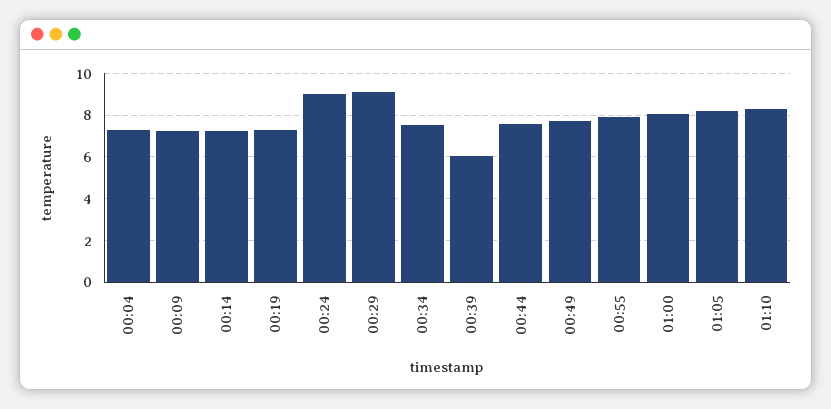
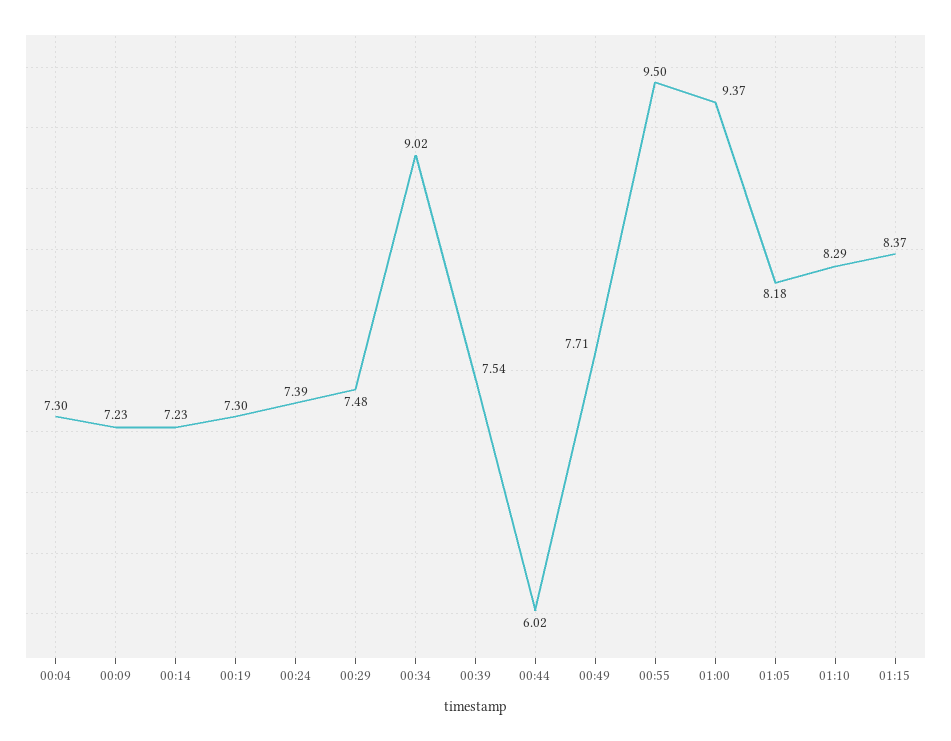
00:24: 9 -> 7.39
00:29: 9 -> 7.48
00:34: 7.5 -> 9.02
00:39: 6 -> 7.54
00:44: 7.5 -> 6.02
00:55: 8 -> 9.5
01:00: 8 -> 9.37
01:15: none -> 8.37

